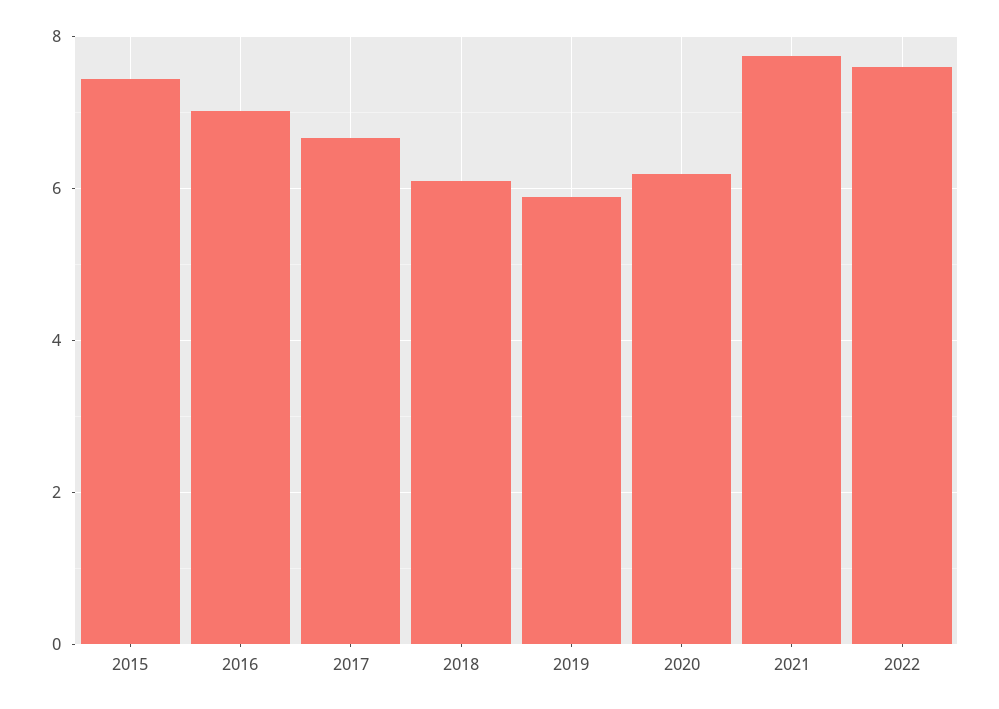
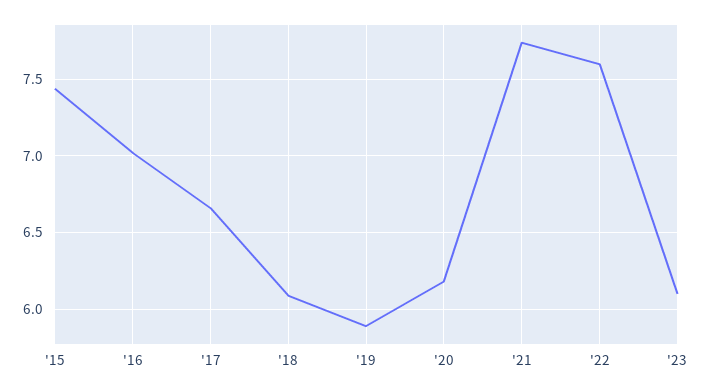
'23: none -> 6.1

